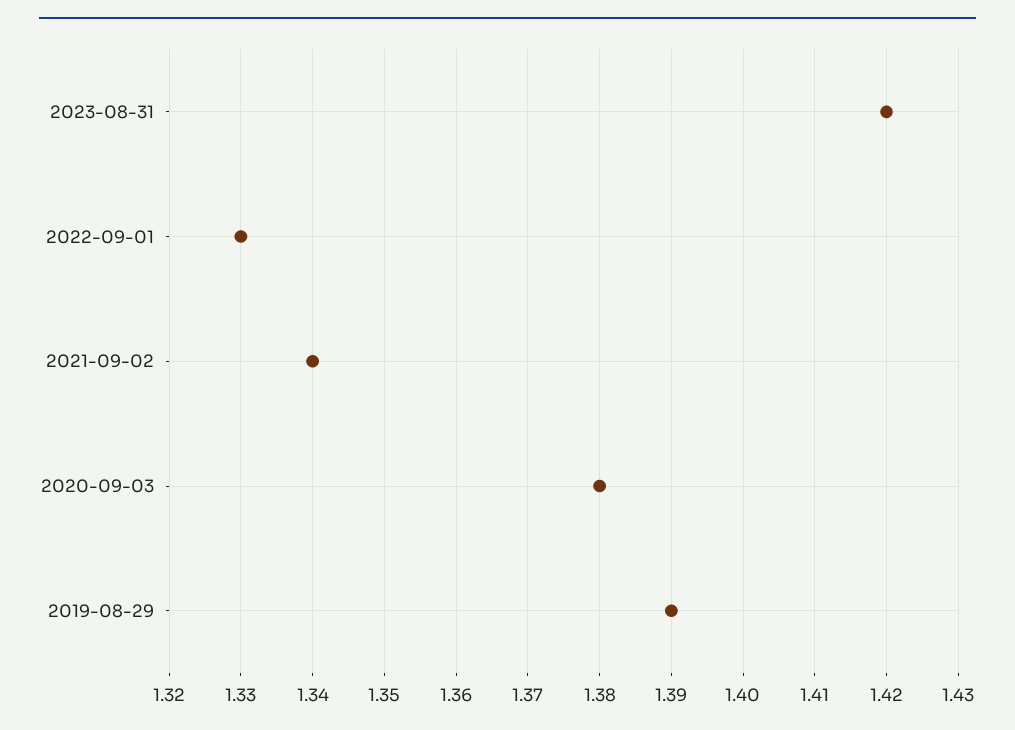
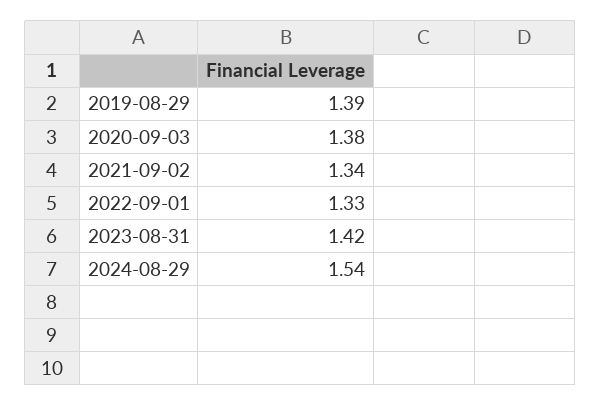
2024-08-29: none -> 1.54

